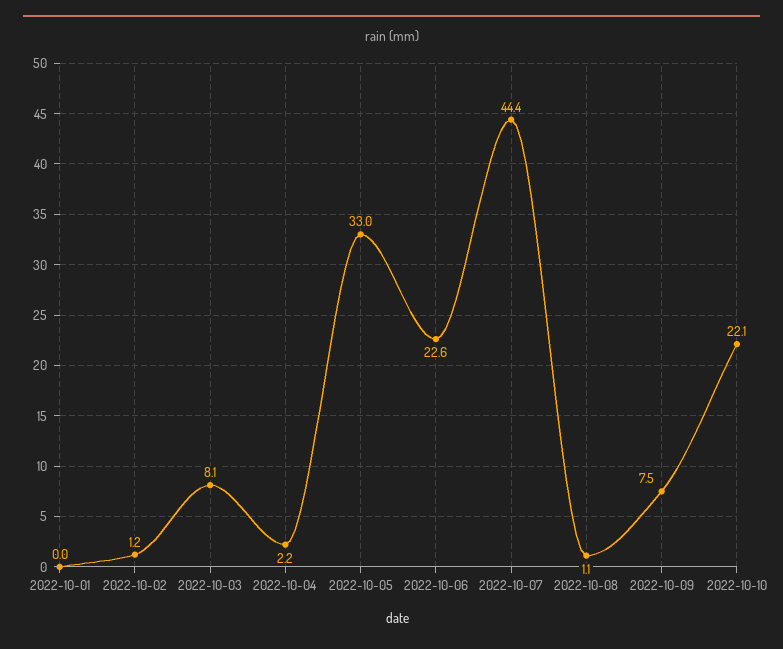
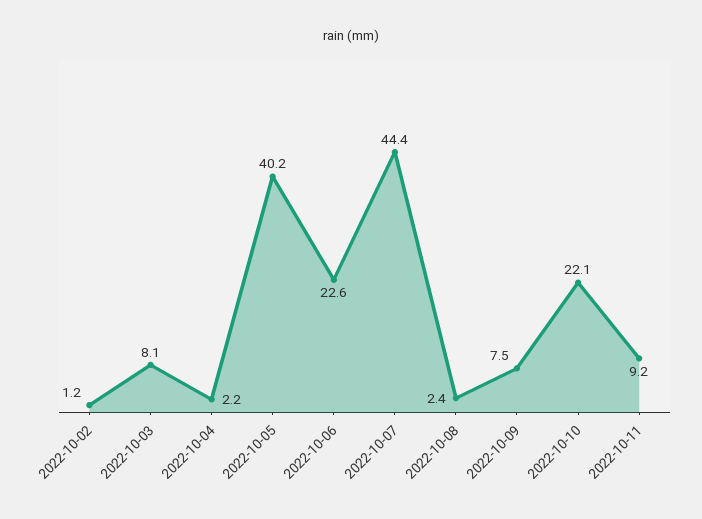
2022-10-01: 0 -> none
2022-10-05: 33 -> 40.2
2022-10-08: 1.1 -> 2.4
2022-10-11: none -> 9.2

